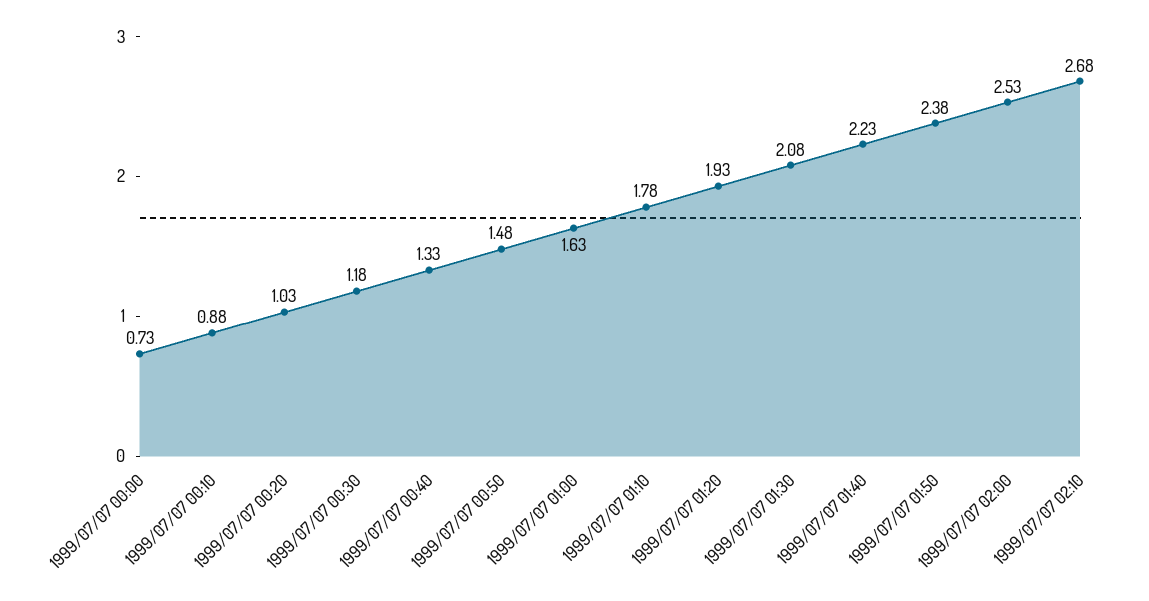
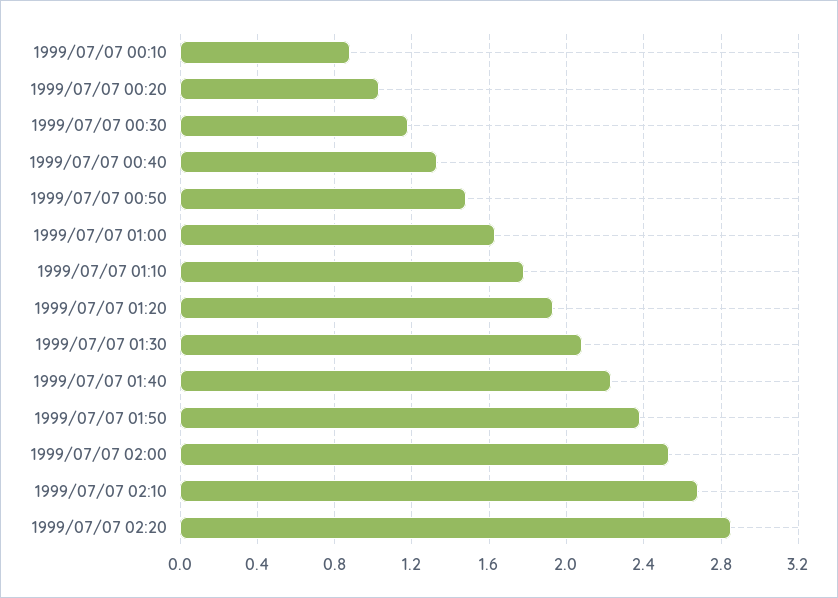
1999/07/07 00:00: 0.73 -> none
1999/07/07 02:20: none -> 2.85

